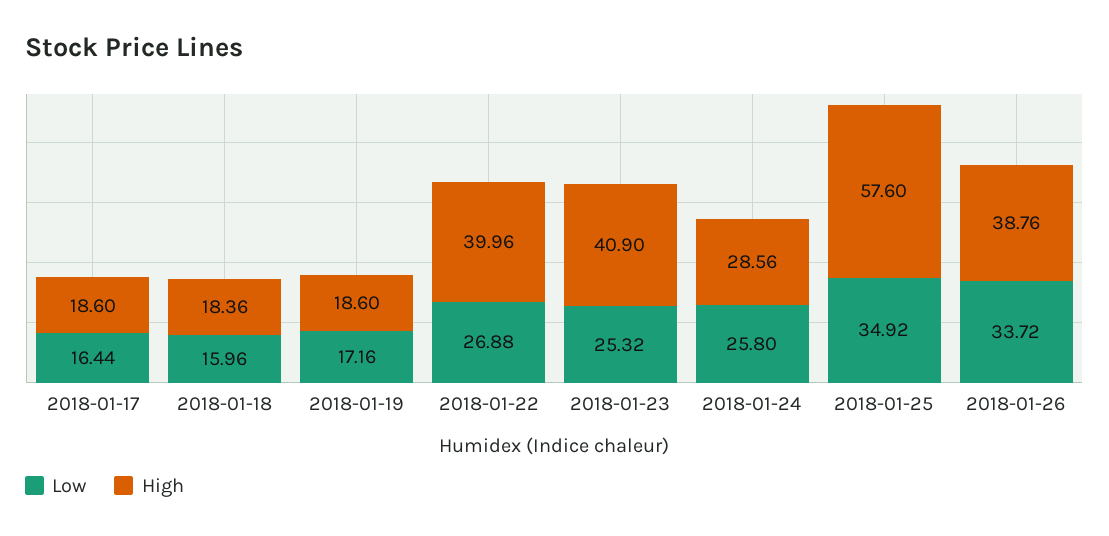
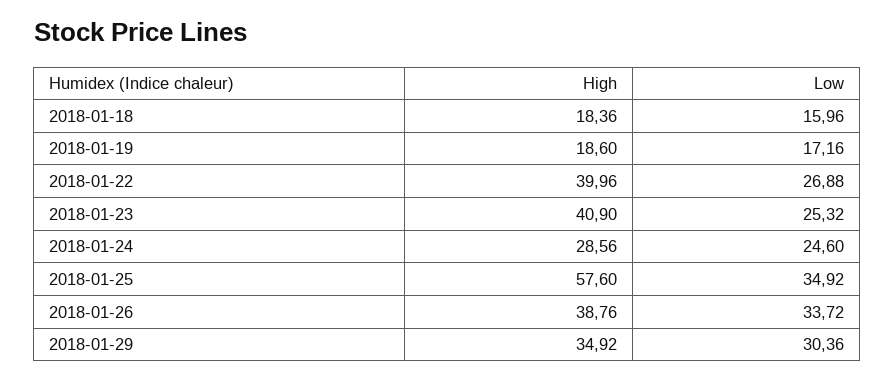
Low, 2018-01-17: 16.44 -> none
High, 2018-01-17: 18.6 -> none
Low, 2018-01-24: 25.8 -> 24.6
High, 2018-01-29: none -> 34.92
Low, 2018-01-29: none -> 30.36

